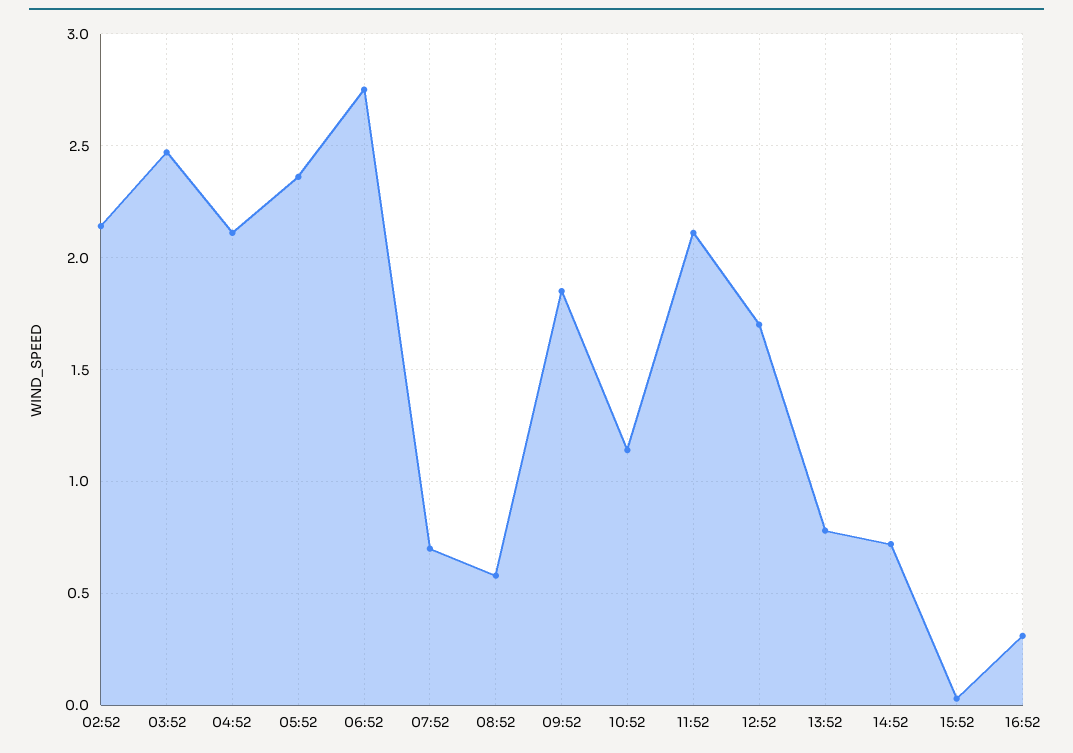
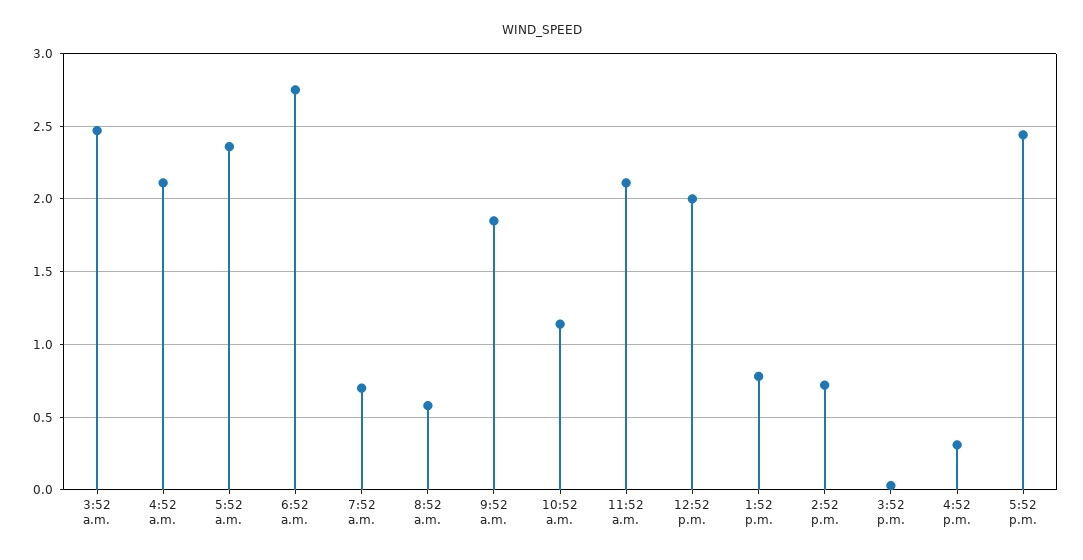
02:52: 2.15 -> none
12:52: 1.7 -> 2
5:52 p.m.: none -> 2.45

